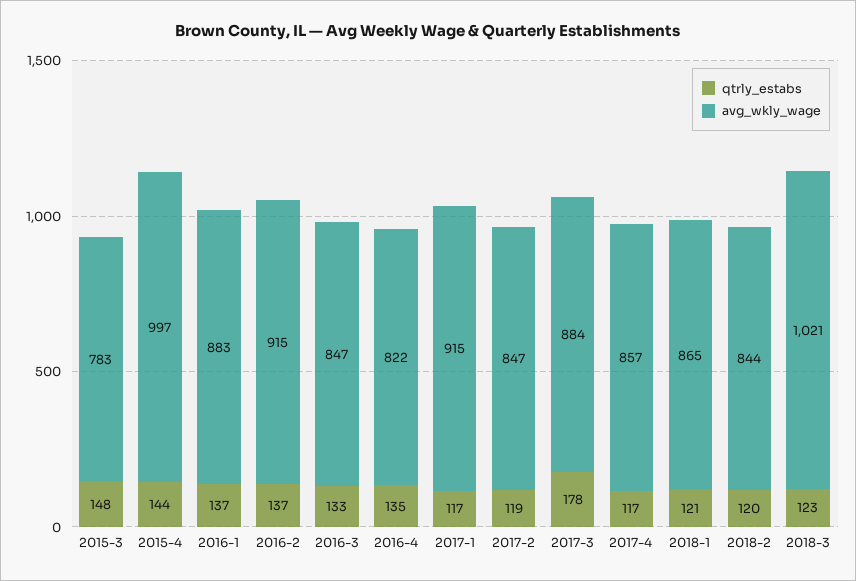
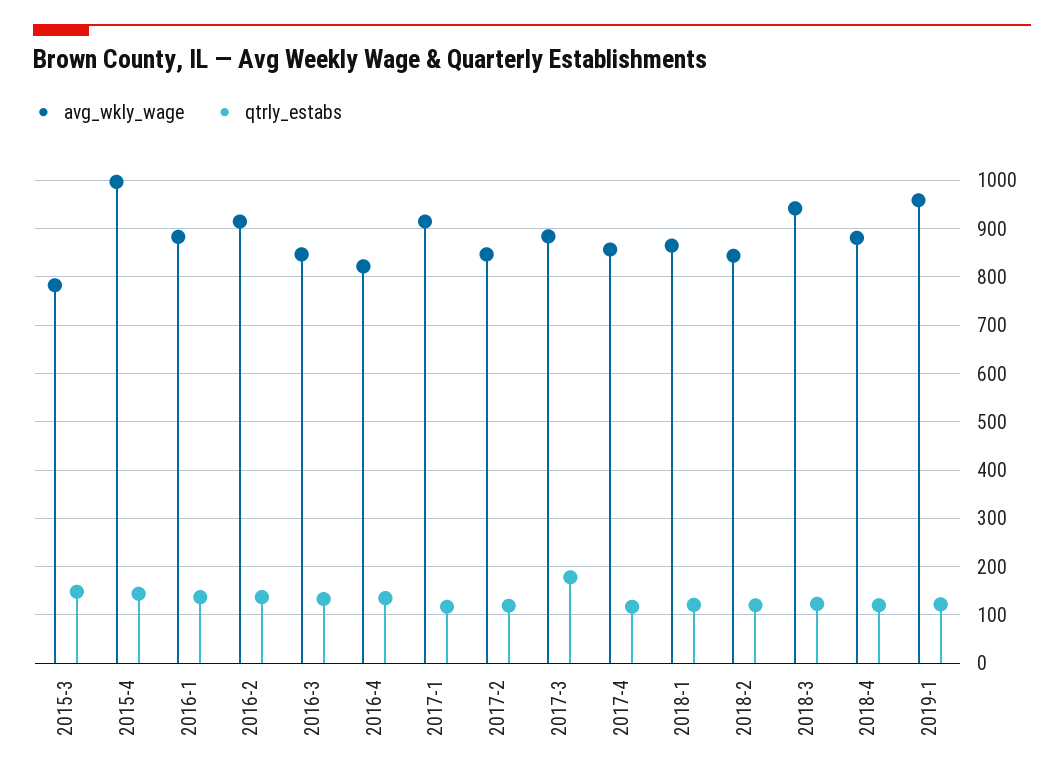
avg_wkly_wage, 2018-3: 1021 -> 940
avg_wkly_wage, 2018-4: none -> 880
qtrly_estabs, 2018-4: none -> 120
avg_wkly_wage, 2019-1: none -> 960
qtrly_estabs, 2019-1: none -> 120

